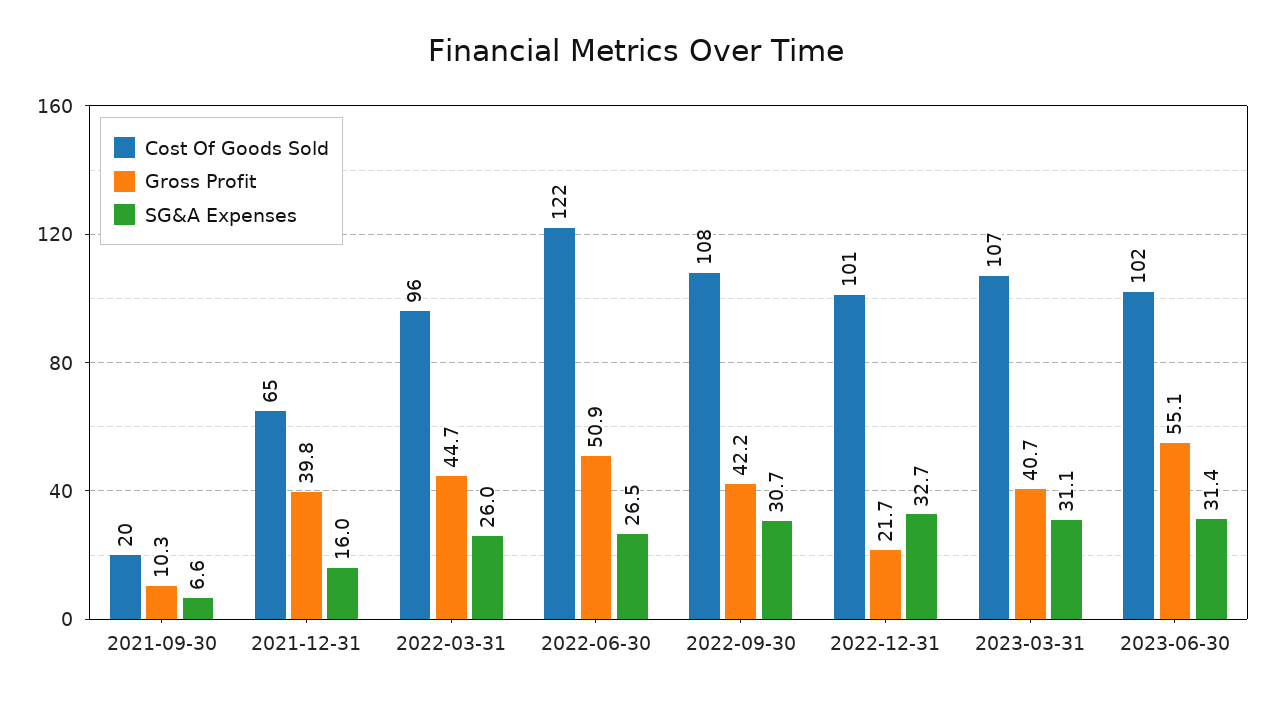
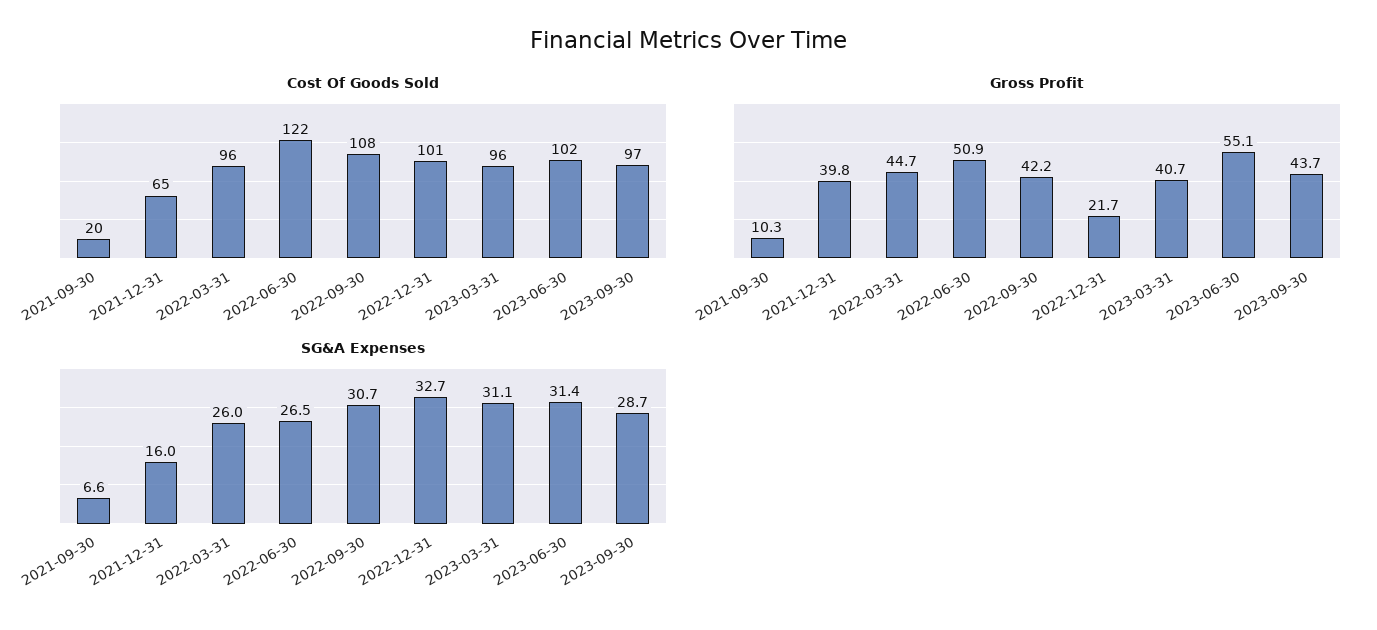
Cost Of Goods Sold, 2023-03-31: 107 -> 96
Cost Of Goods Sold, 2023-09-30: none -> 97
Gross Profit, 2023-09-30: none -> 43.7
SG&A Expenses, 2023-09-30: none -> 28.7

